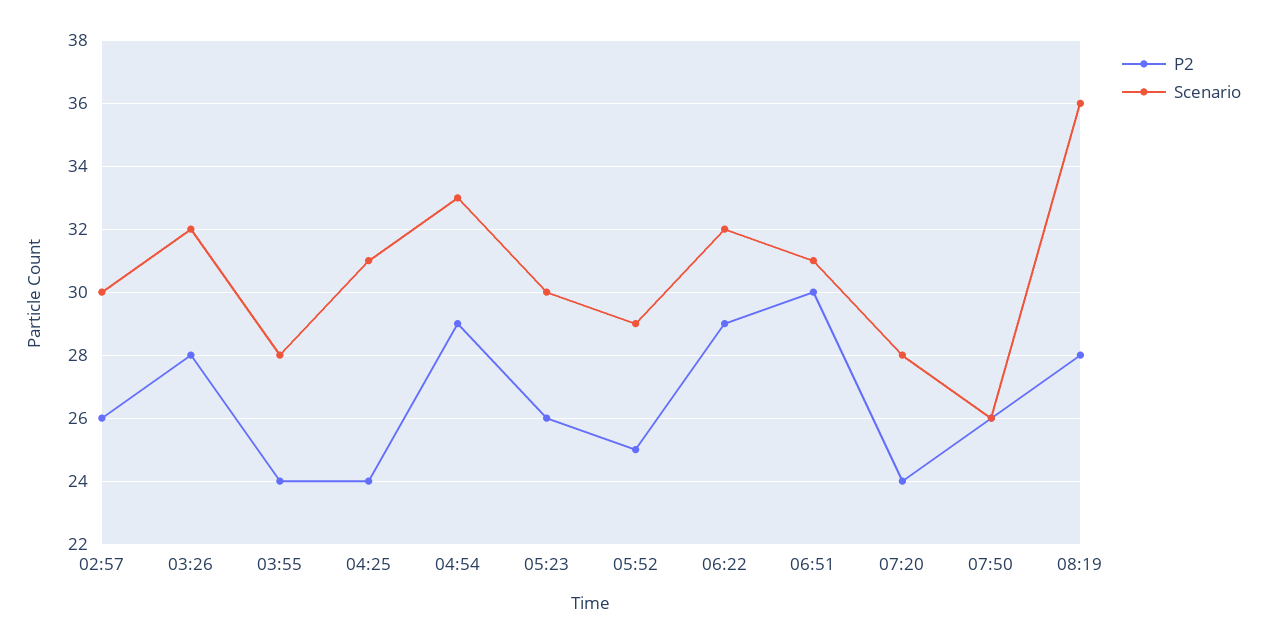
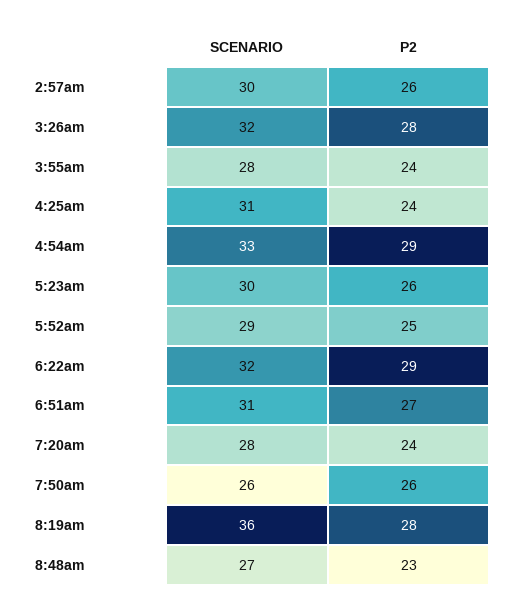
P2, 06:51: 30 -> 27
Scenario, 8:48am: none -> 27
P2, 8:48am: none -> 23

